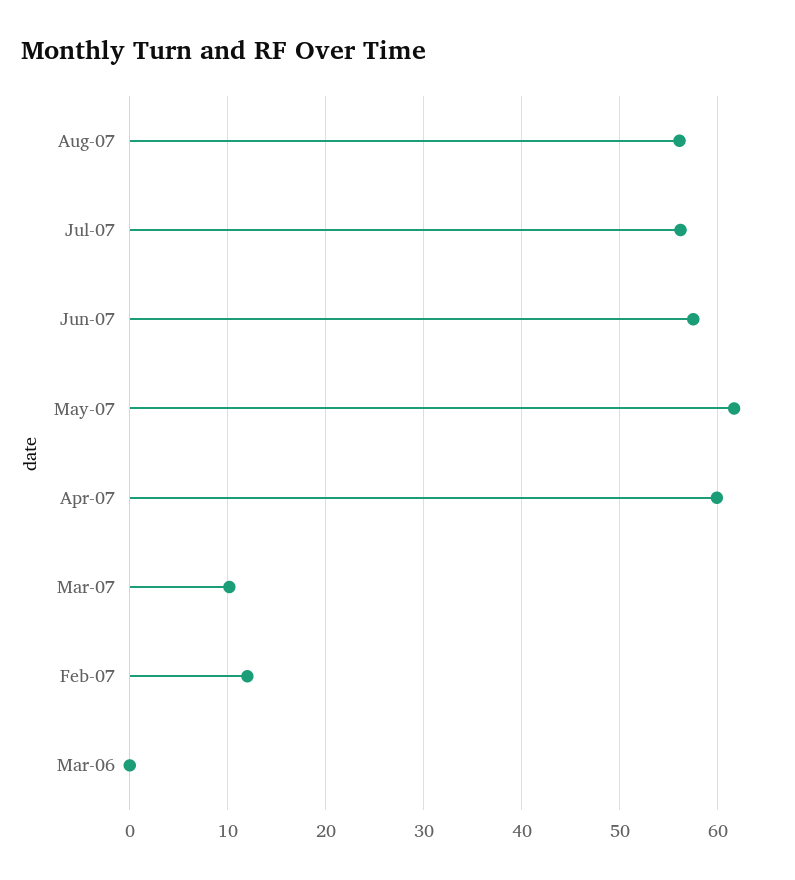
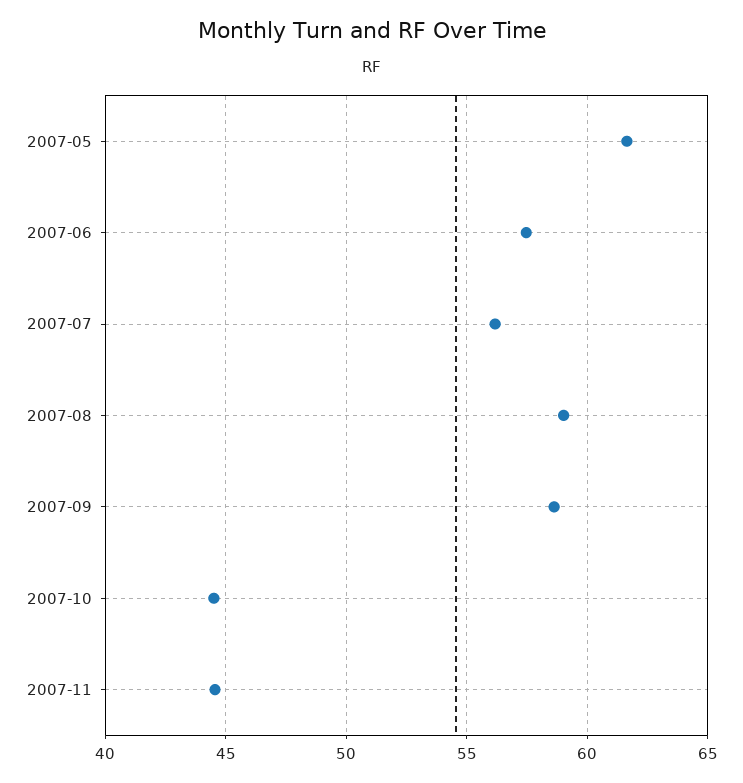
Aug-07: 56 -> 59
Apr-07: 60 -> none
Mar-07: 10 -> none
Feb-07: 12 -> none
Mar-06: 0 -> none
2007-09: none -> 58.5
2007-10: none -> 44.5
2007-11: none -> 44.5

